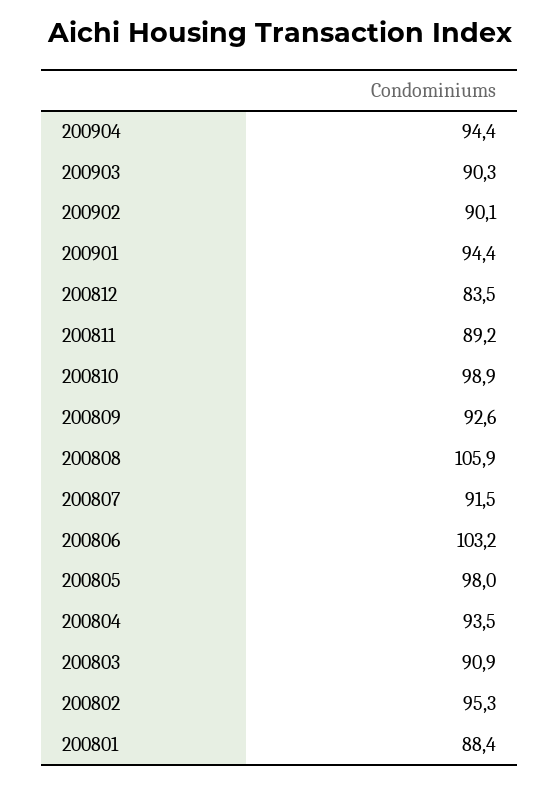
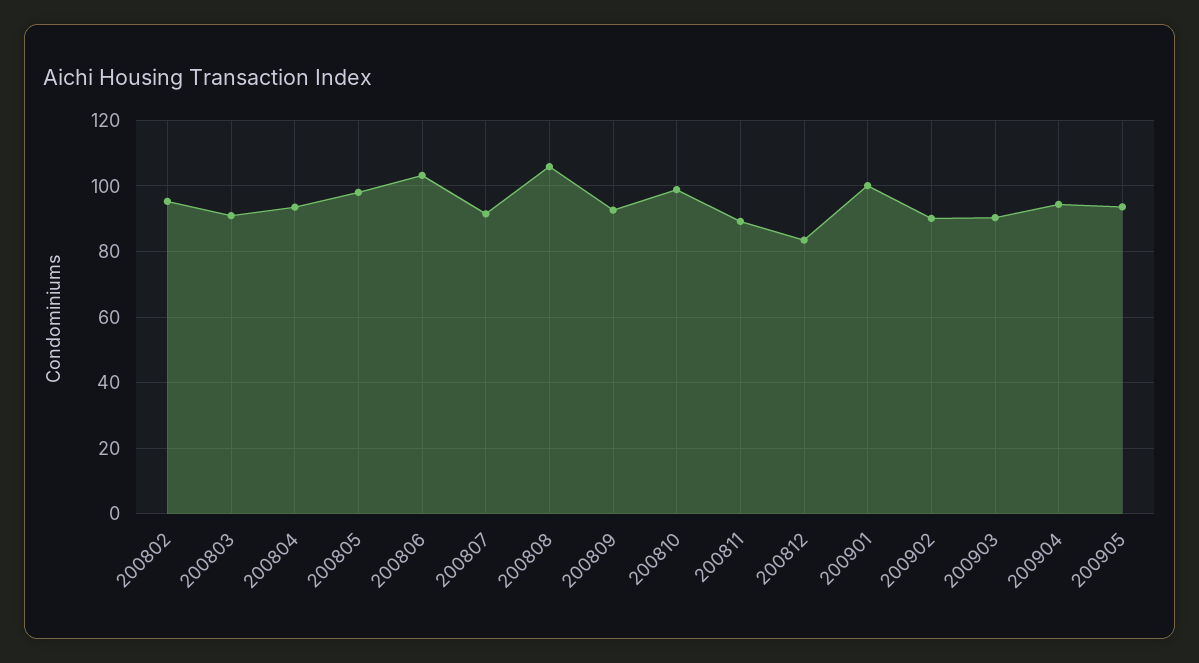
200901: 94.4 -> 100
200801: 88.4 -> none
200905: none -> 94

